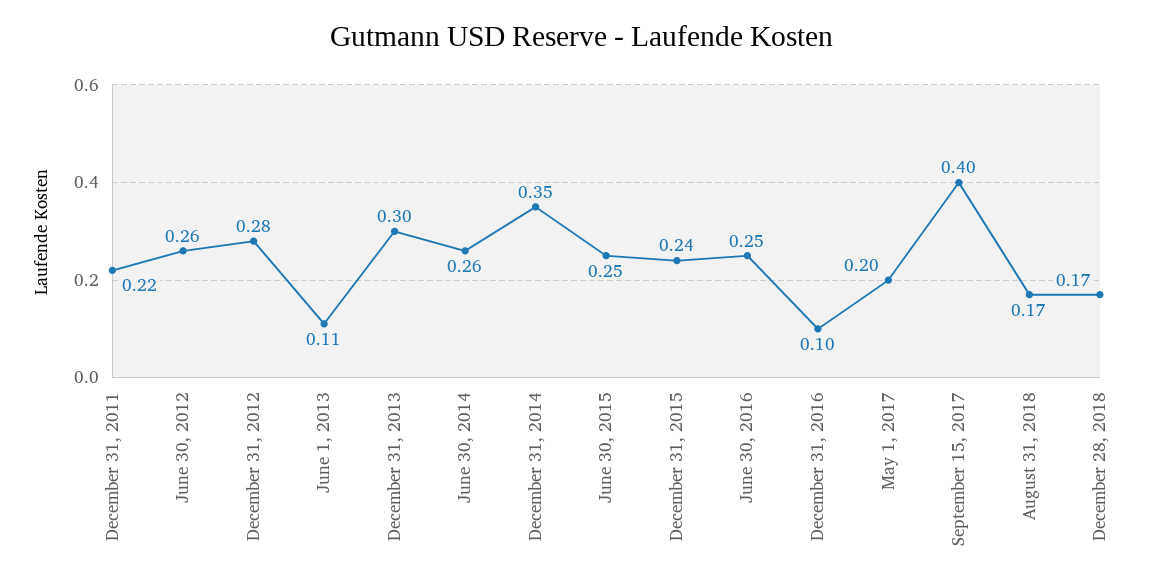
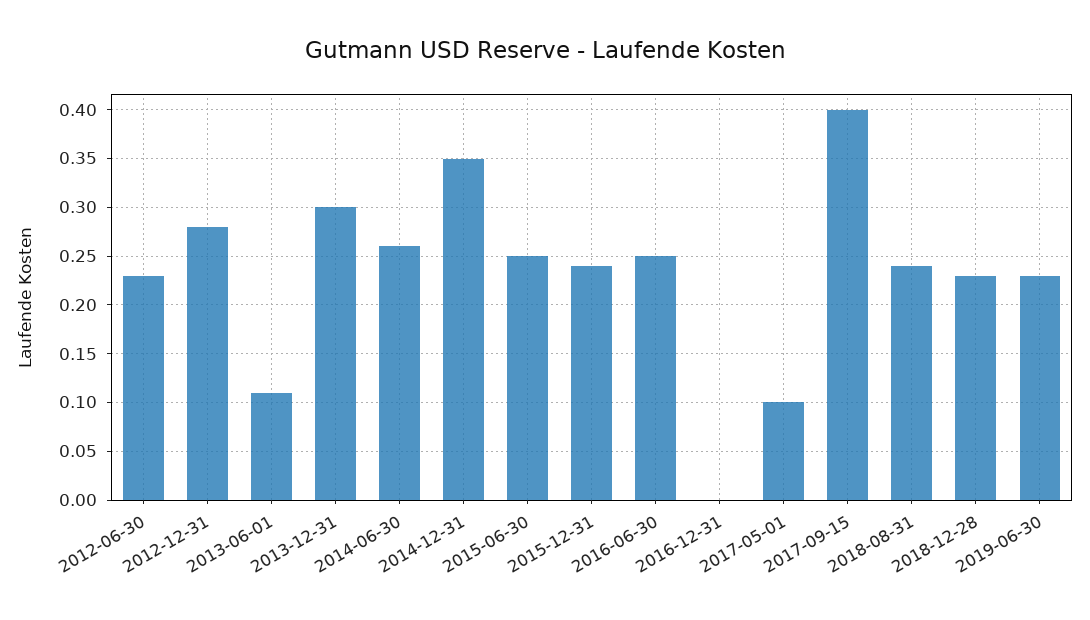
December 31, 2011: 0.22 -> none
June 30, 2012: 0.26 -> 0.23
December 31, 2016: 0.1 -> 0
May 1, 2017: 0.2 -> 0.1
August 31, 2018: 0.17 -> 0.24
December 28, 2018: 0.17 -> 0.23
2019-06-30: none -> 0.23

